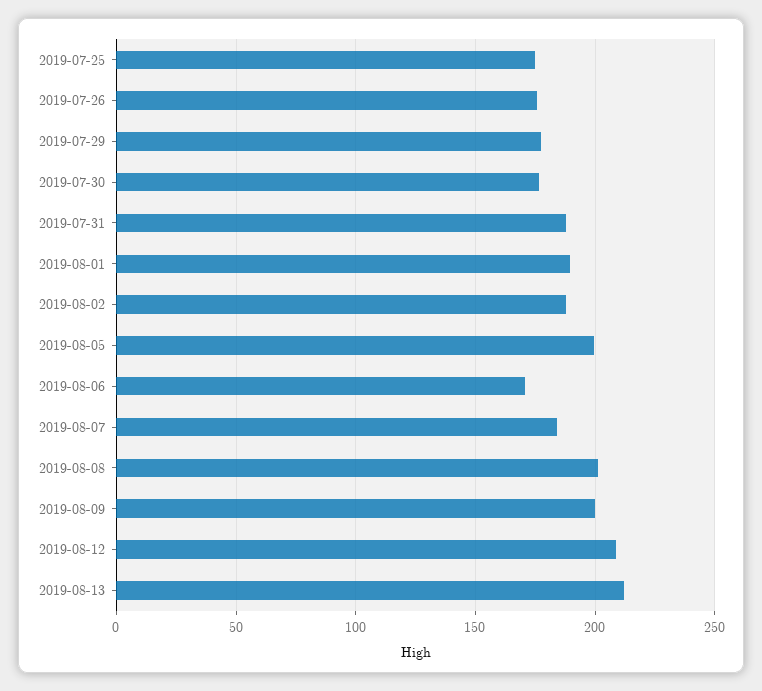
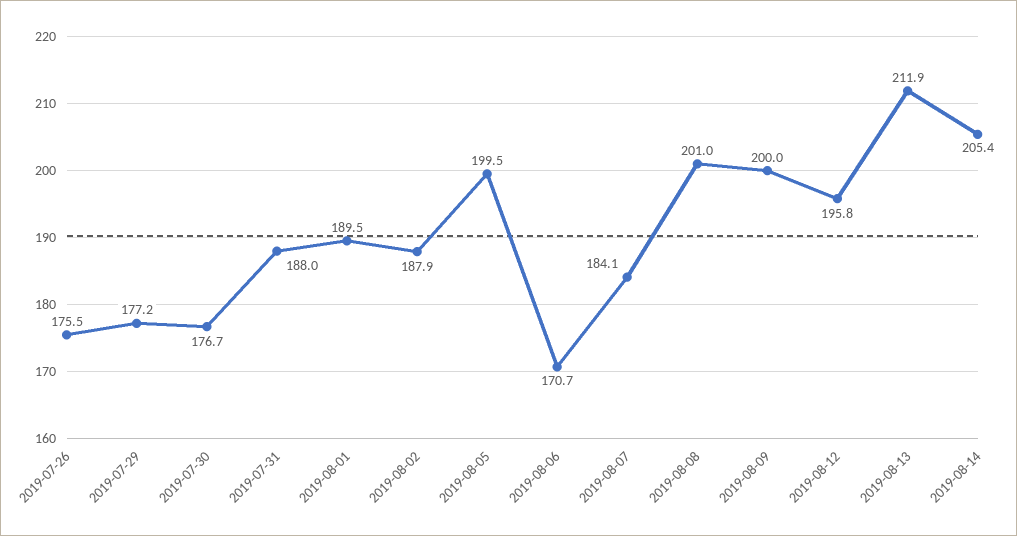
2019-07-25: 175 -> none
2019-08-12: 210 -> 195.8
2019-08-14: none -> 205.4

